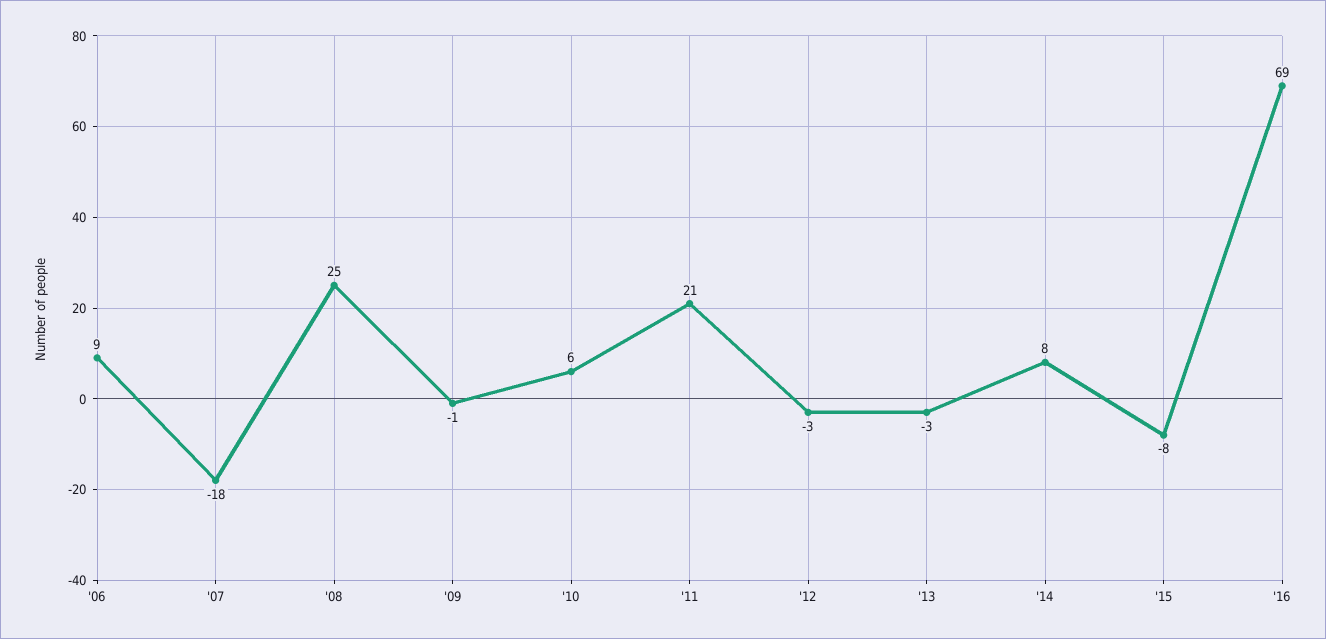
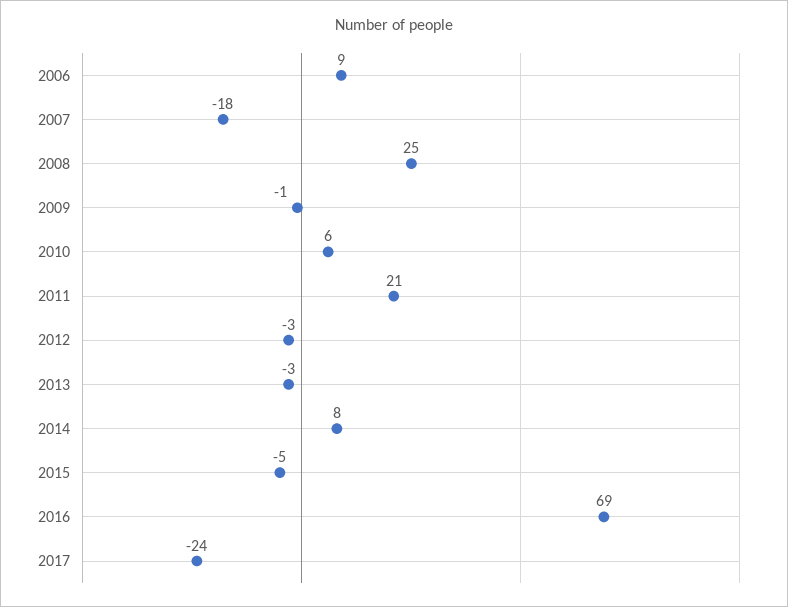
'15: -8 -> -5
2017: none -> -24

